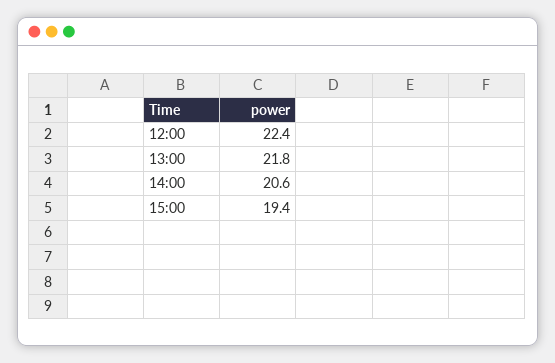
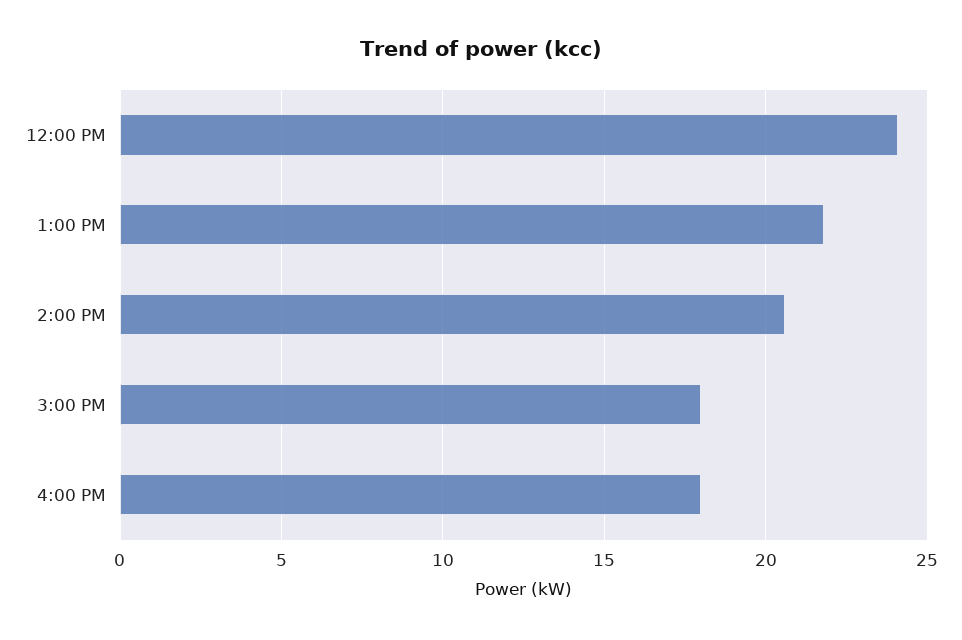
12:00: 22.4 -> 24
15:00: 19.4 -> 18
4:00 PM: none -> 18

